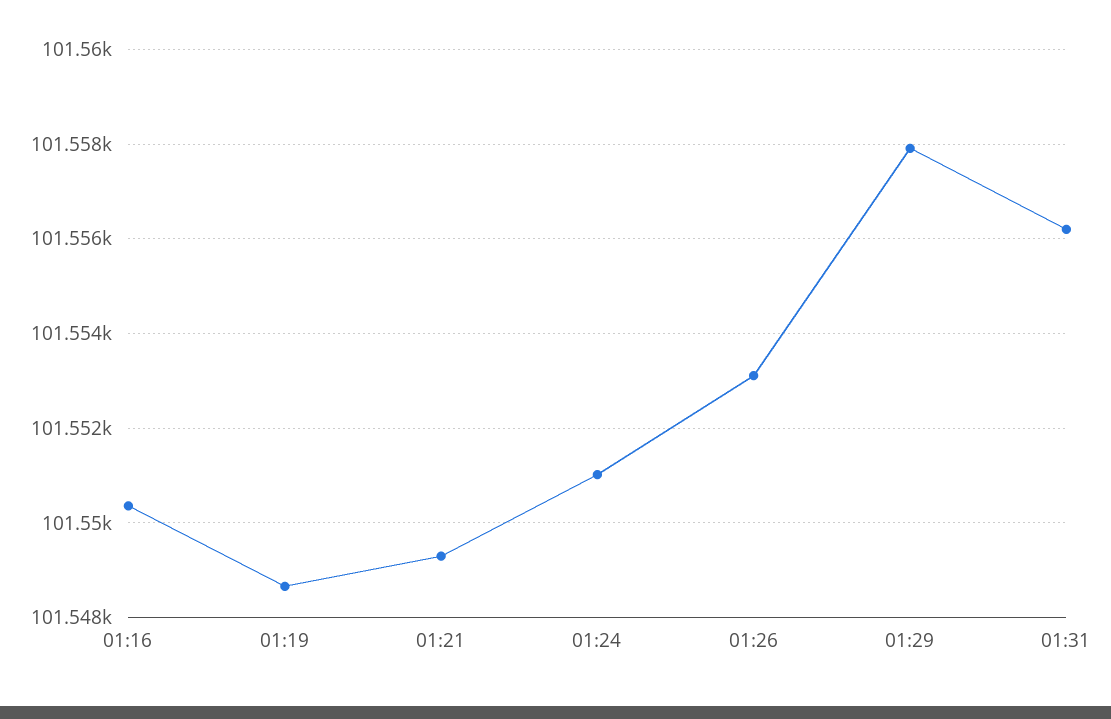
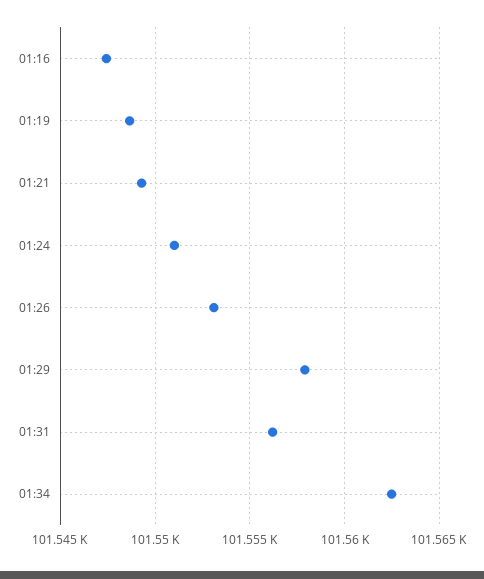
01:16: 101550.4 -> 101547.5
01:34: none -> 101562.5

